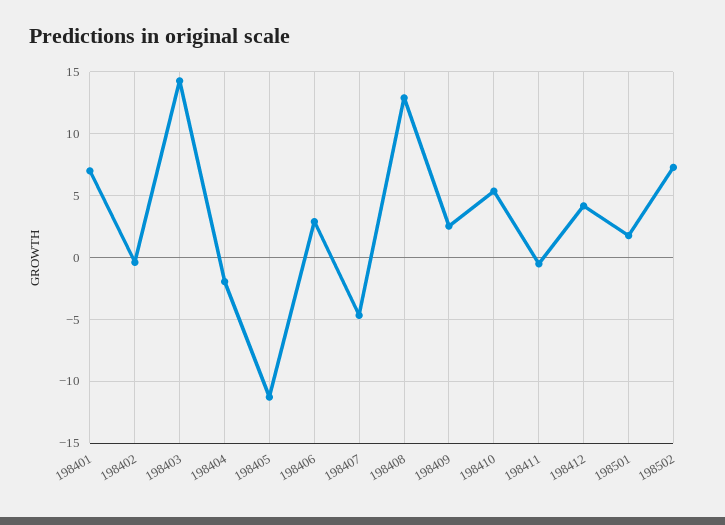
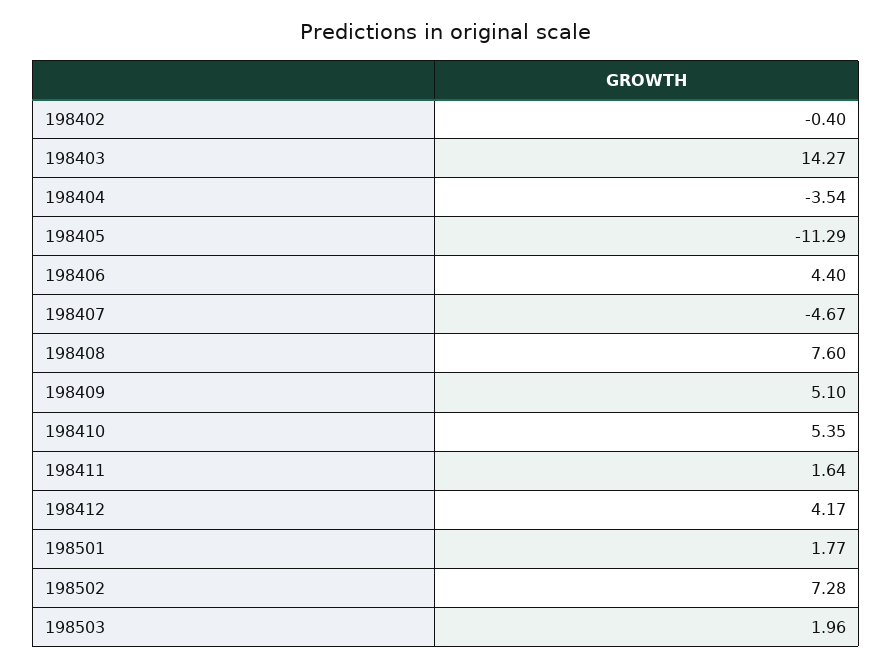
198401: 7 -> none
198404: -2 -> -3.54
198406: 3 -> 4.4
198408: 13 -> 7.6
198409: 2.5 -> 5.1
198411: -0.5 -> 1.64
198503: none -> 1.96

